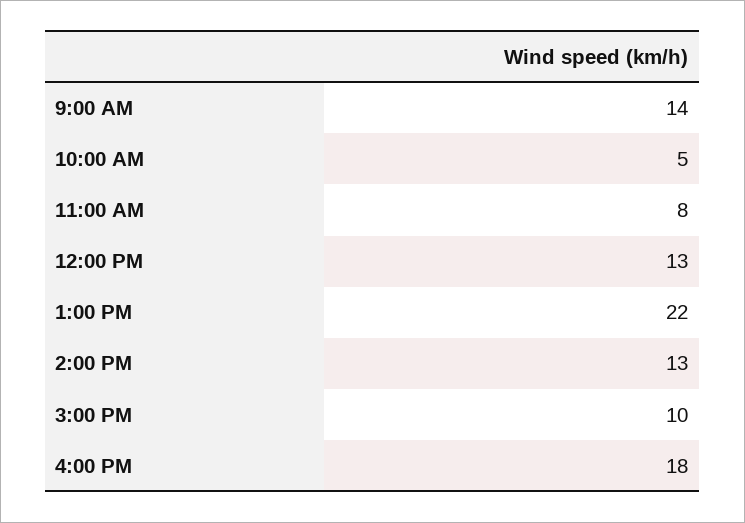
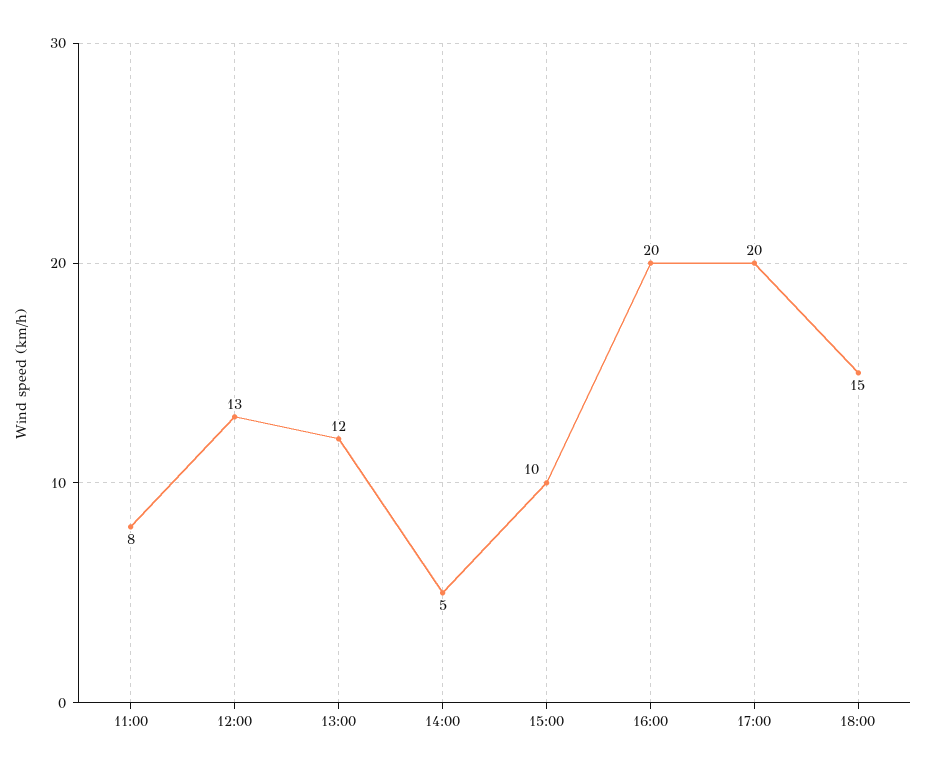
9:00 AM: 14 -> none
10:00 AM: 5 -> none
1:00 PM: 22 -> 12
2:00 PM: 13 -> 5
4:00 PM: 18 -> 20
17:00: none -> 20
18:00: none -> 15

